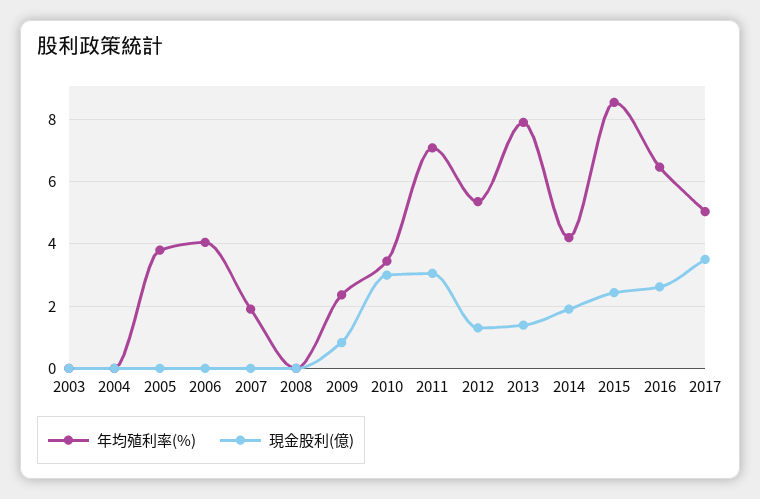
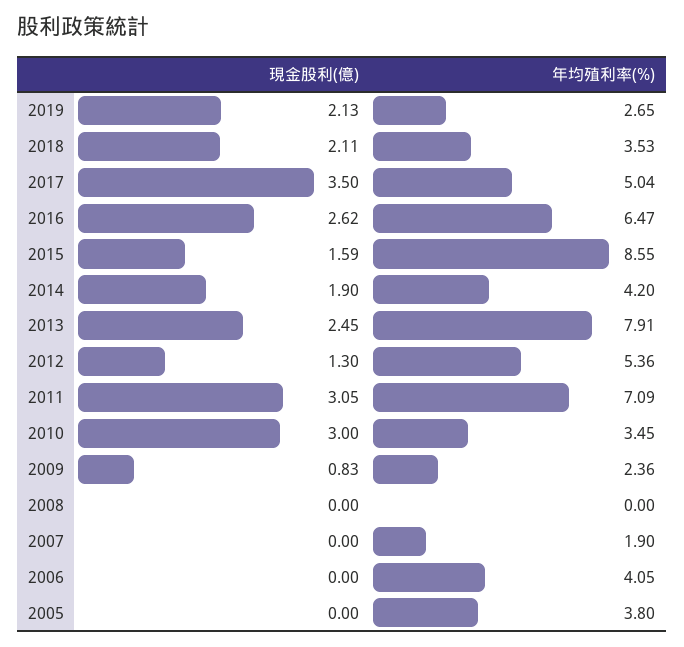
年均殖利率(%), 2003: 0 -> none
現金股利(億), 2003: 0 -> none
年均殖利率(%), 2004: 0 -> none
現金股利(億), 2004: 0 -> none
現金股利(億), 2013: 1.4 -> 2.45
現金股利(億), 2015: 2.4 -> 1.59
現金股利(億), 2019: none -> 2.13
年均殖利率(%), 2019: none -> 2.65
現金股利(億), 2018: none -> 2.11
年均殖利率(%), 2018: none -> 3.53

